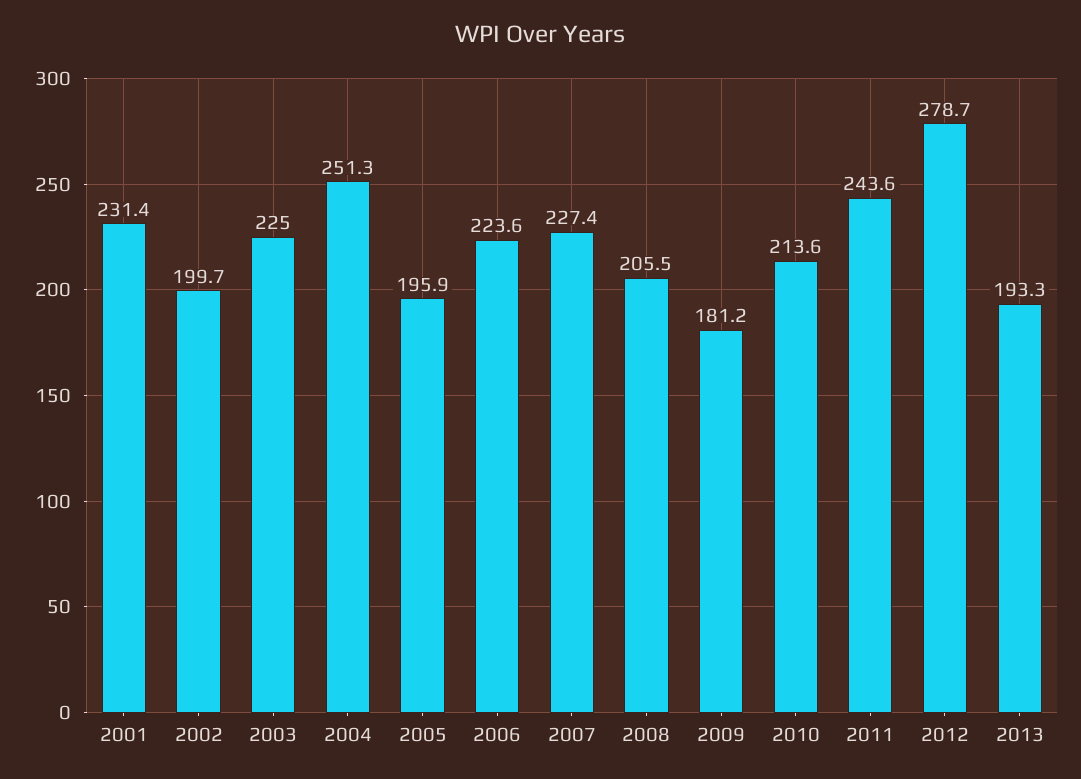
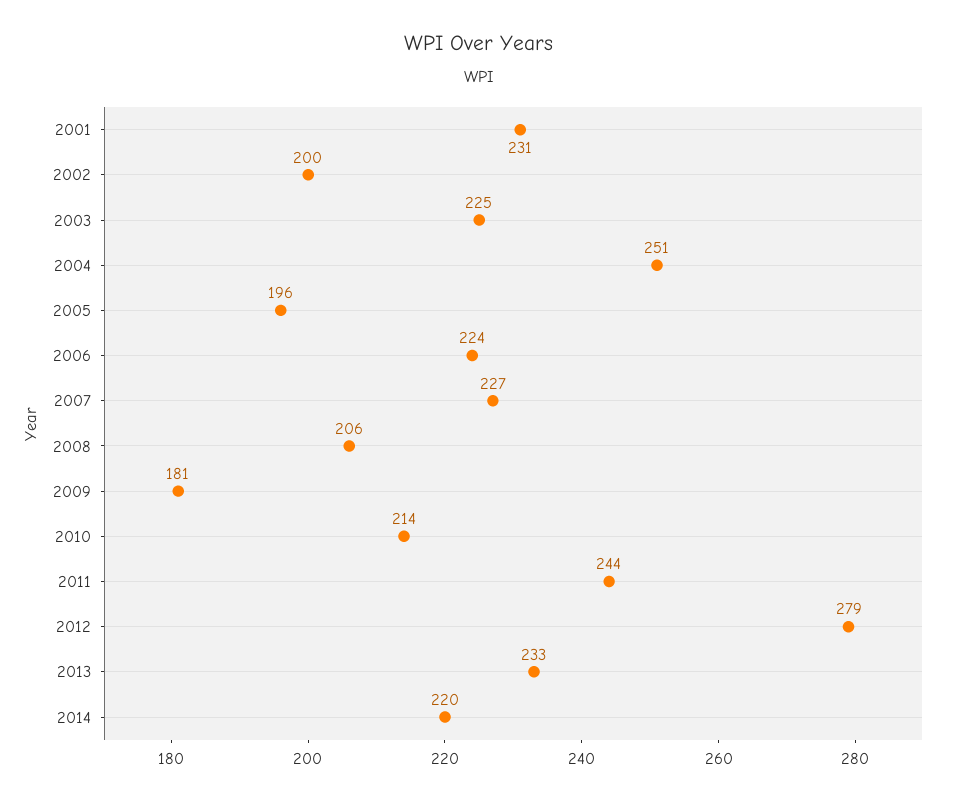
2013: 193.3 -> 233
2014: none -> 220

